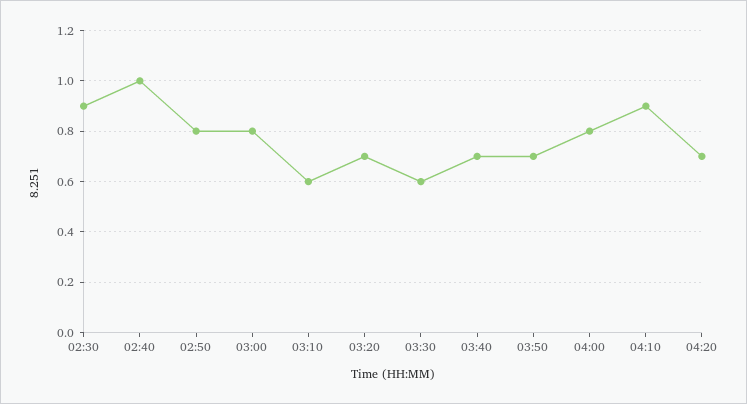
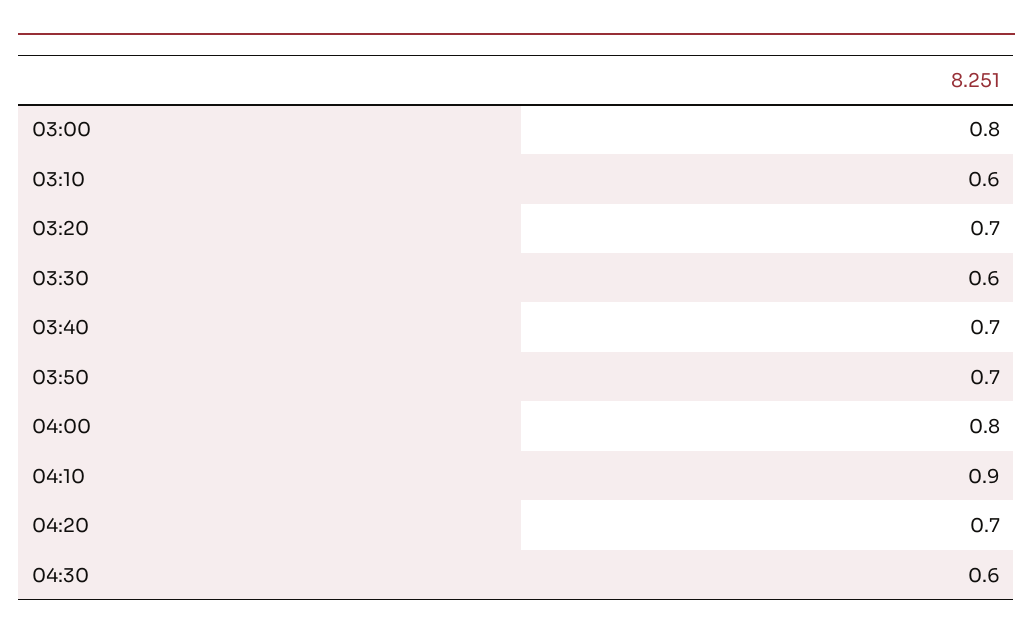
02:30: 0.9 -> none
02:40: 1 -> none
02:50: 0.8 -> none
04:30: none -> 0.6

